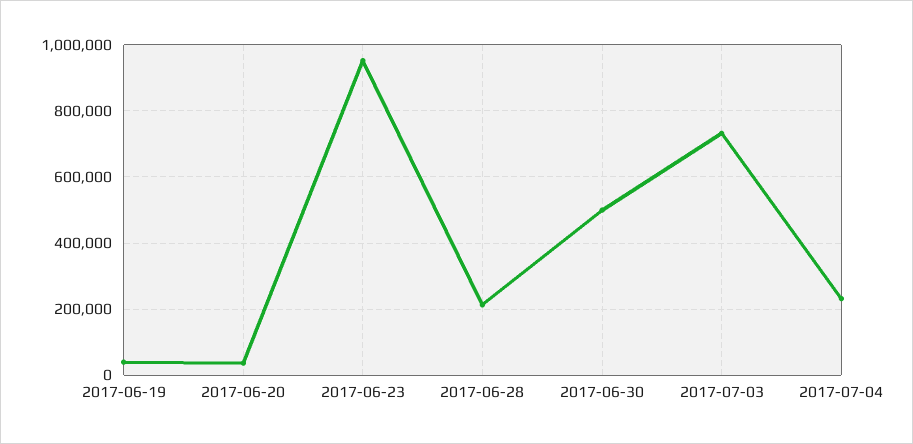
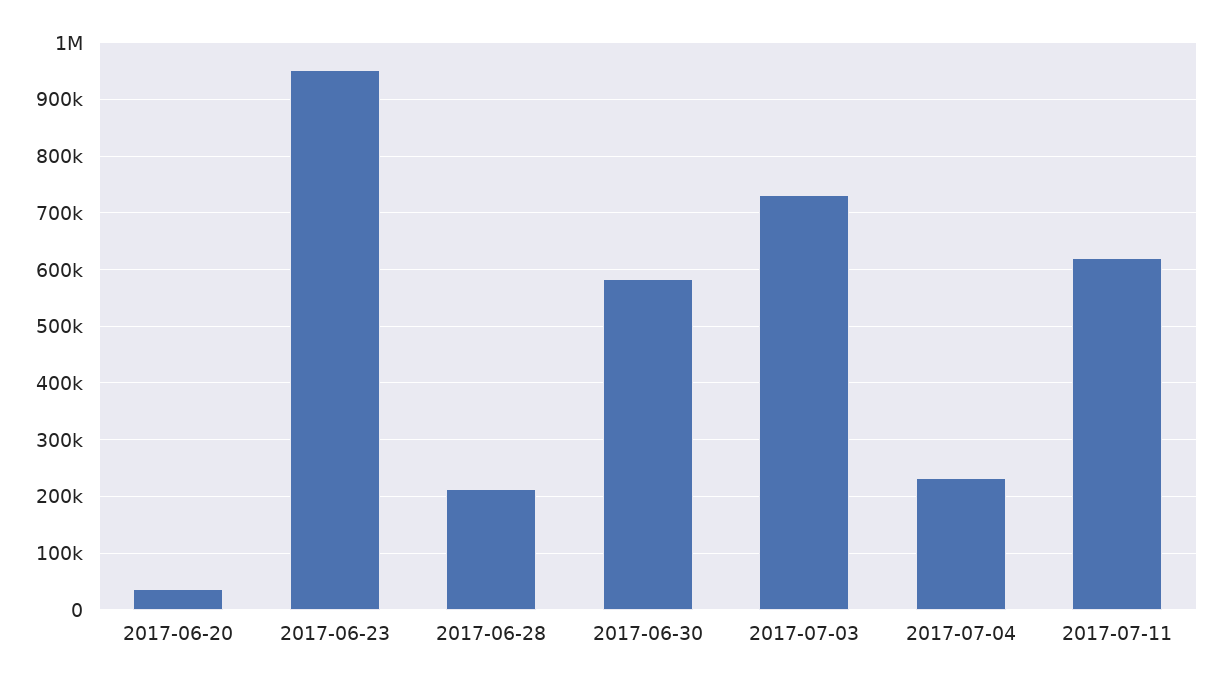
2017-06-19: 40000 -> none
2017-06-30: 500000 -> 580000
2017-07-11: none -> 620000

